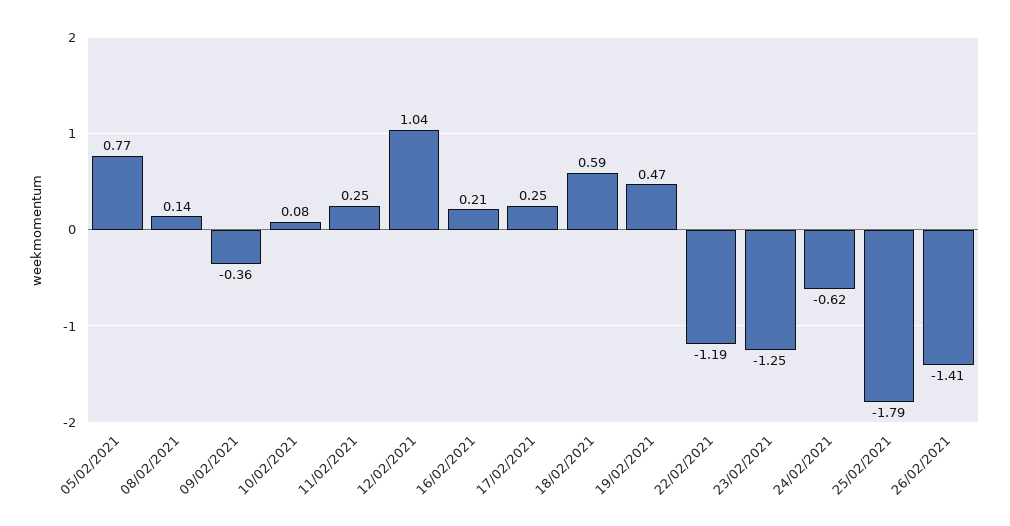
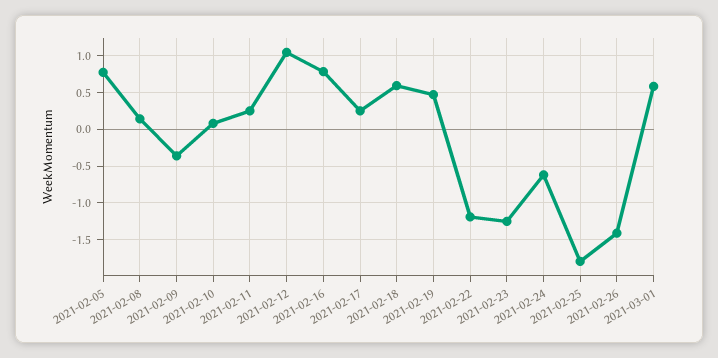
16/02/2021: 0.21 -> 0.8
2021-03-01: none -> 0.6

